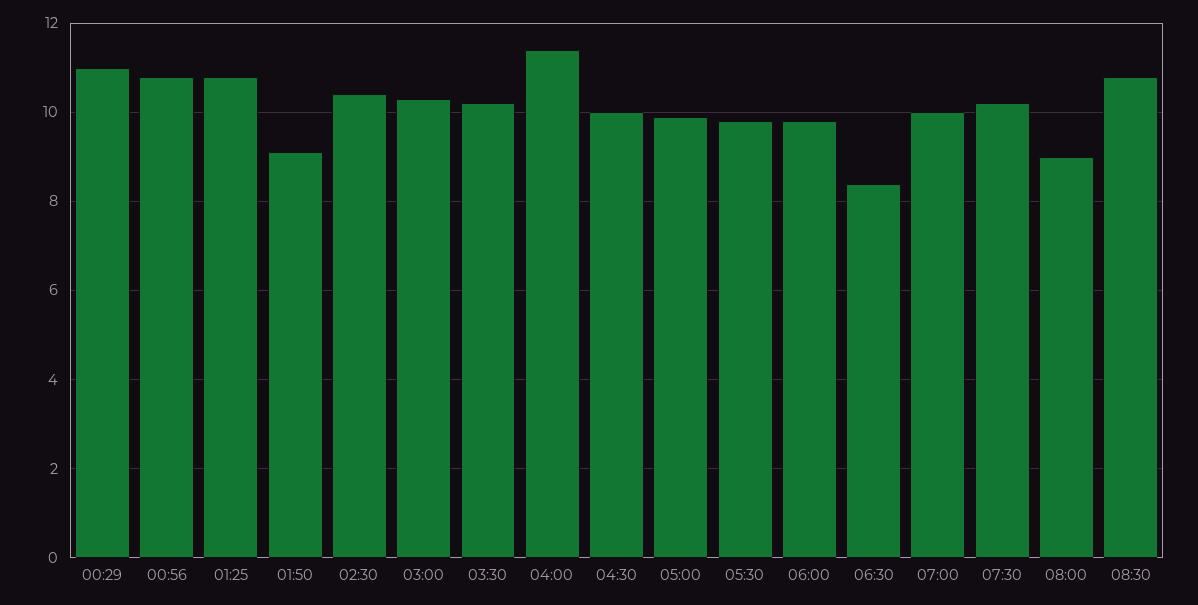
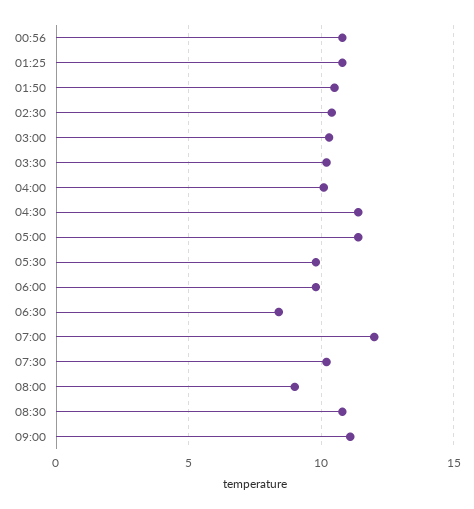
00:29: 11 -> none
01:50: 9 -> 10.5
04:00: 11.5 -> 10
04:30: 10 -> 11.5
05:00: 10 -> 11.5
07:00: 10 -> 12
09:00: none -> 11

